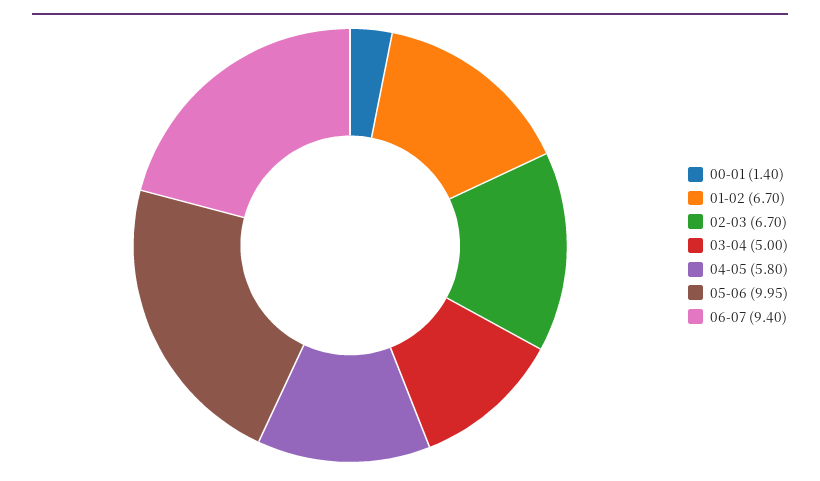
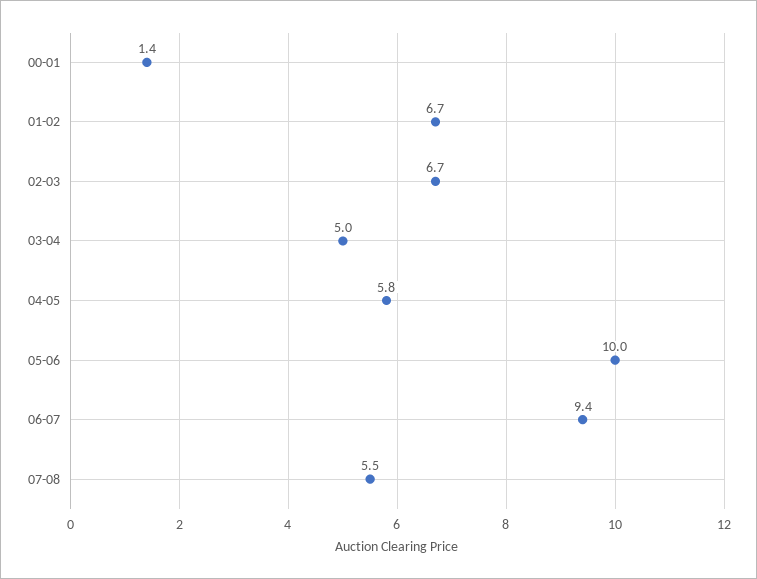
05-06: 9.95 -> 10
07-08: none -> 5.5

